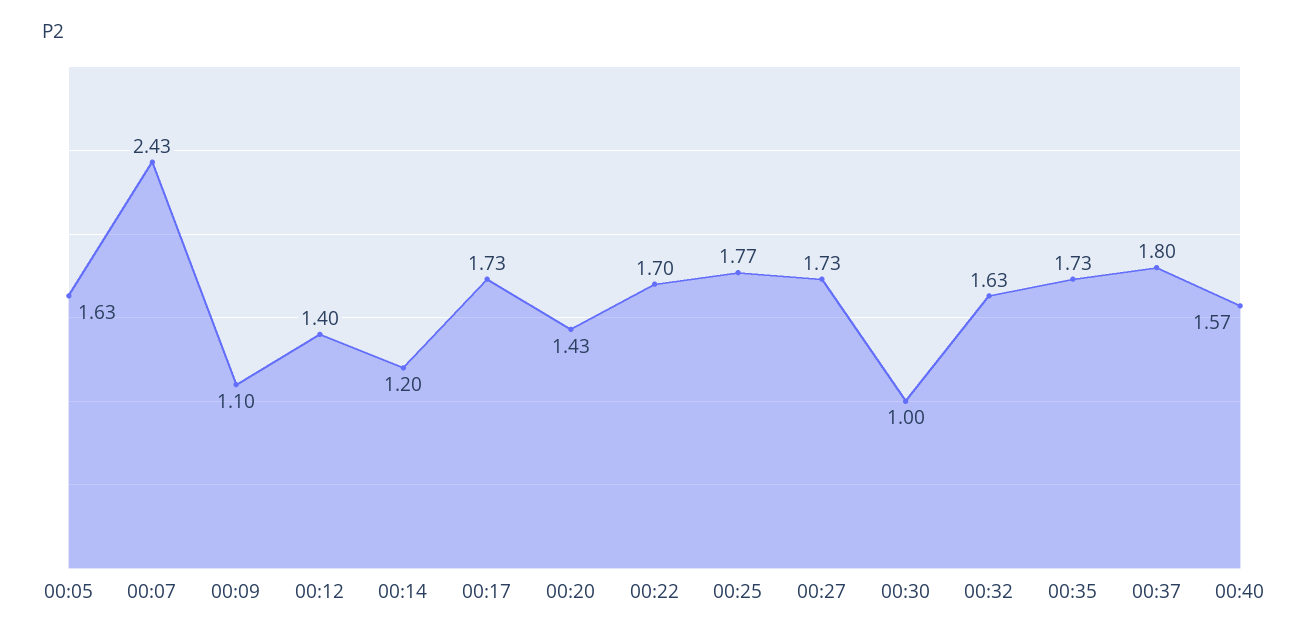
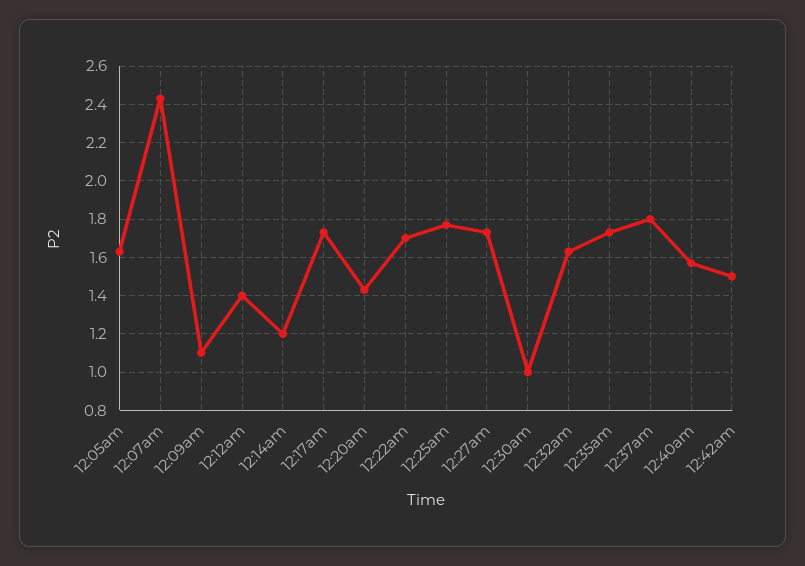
12:42am: none -> 1.5

